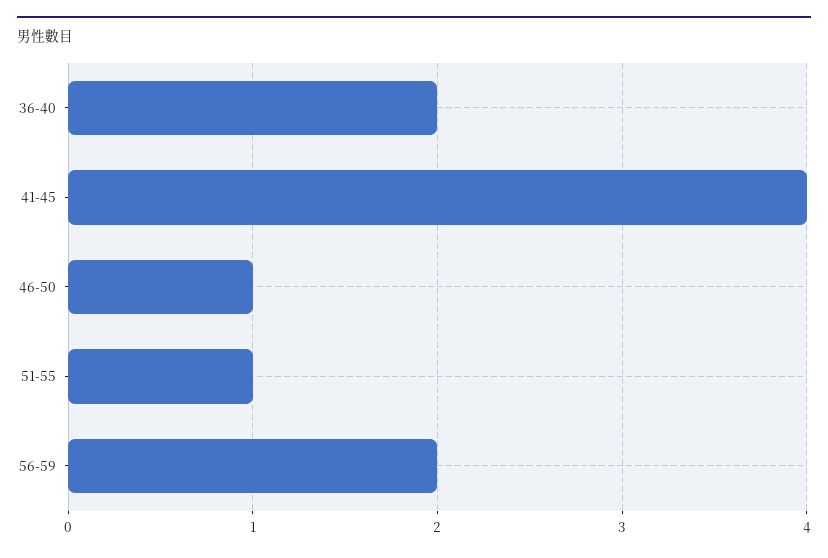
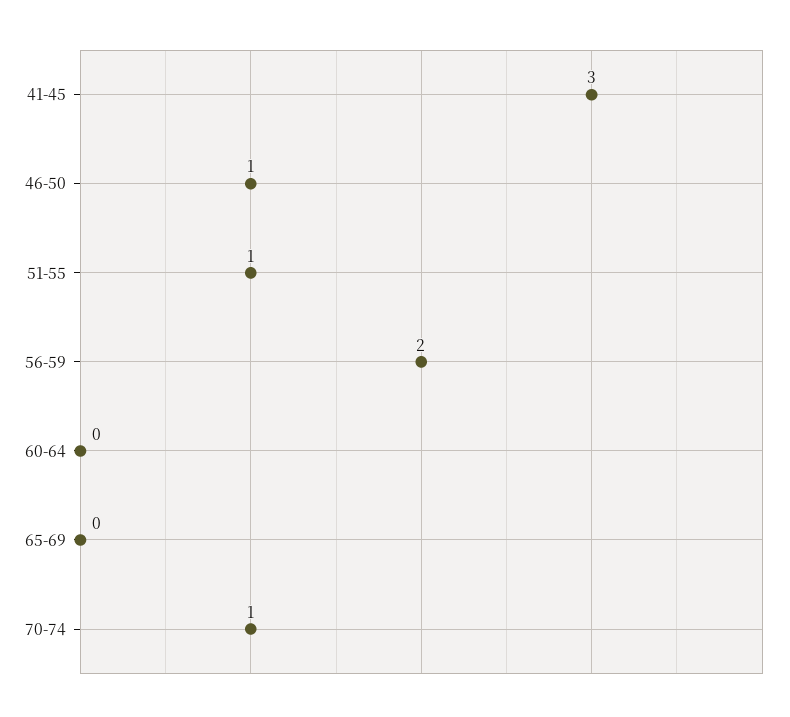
36-40: 2 -> none
41-45: 4 -> 3
60-64: none -> 0
65-69: none -> 0
70-74: none -> 1

